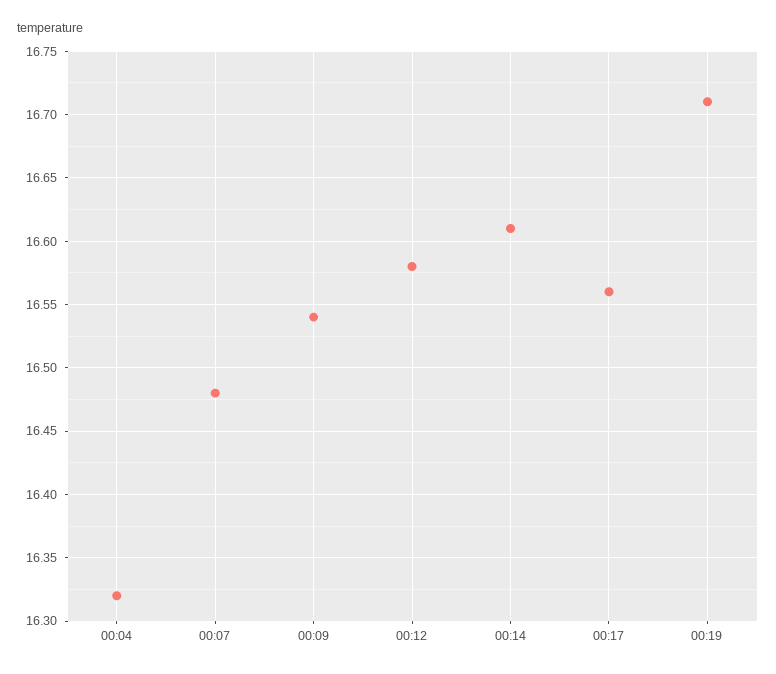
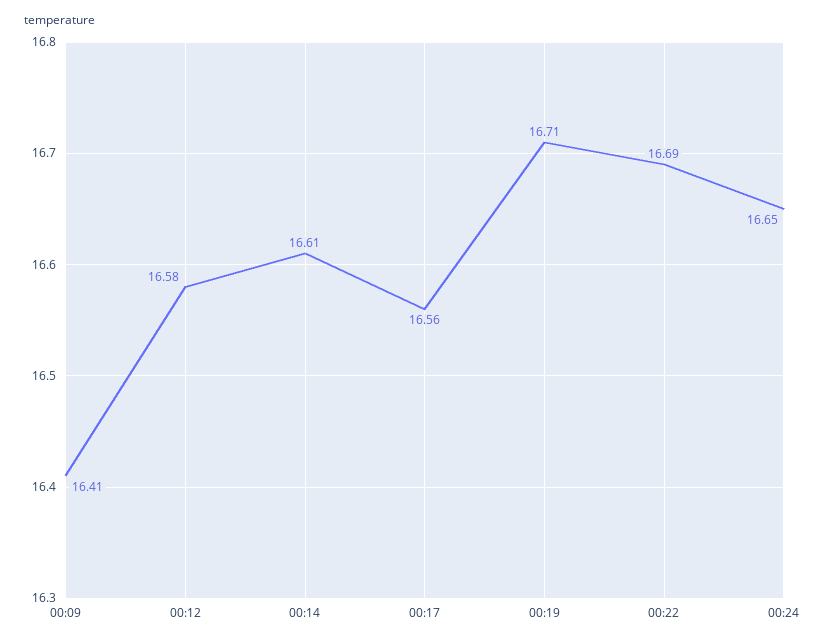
00:04: 16.32 -> none
00:07: 16.48 -> none
00:09: 16.54 -> 16.41
00:22: none -> 16.69
00:24: none -> 16.65

